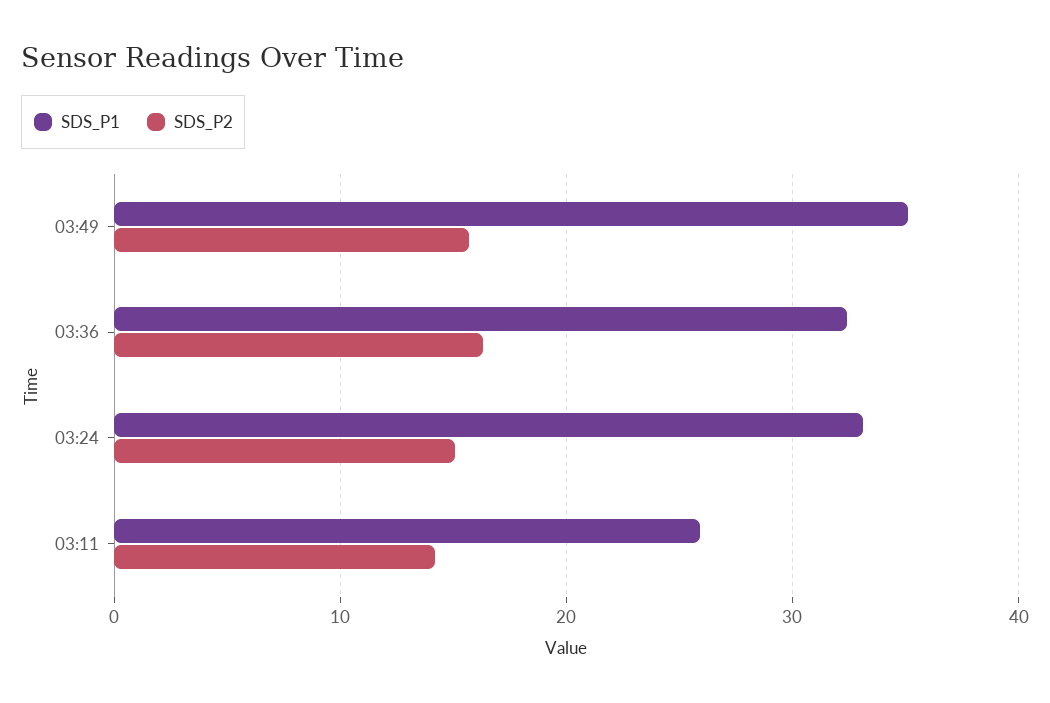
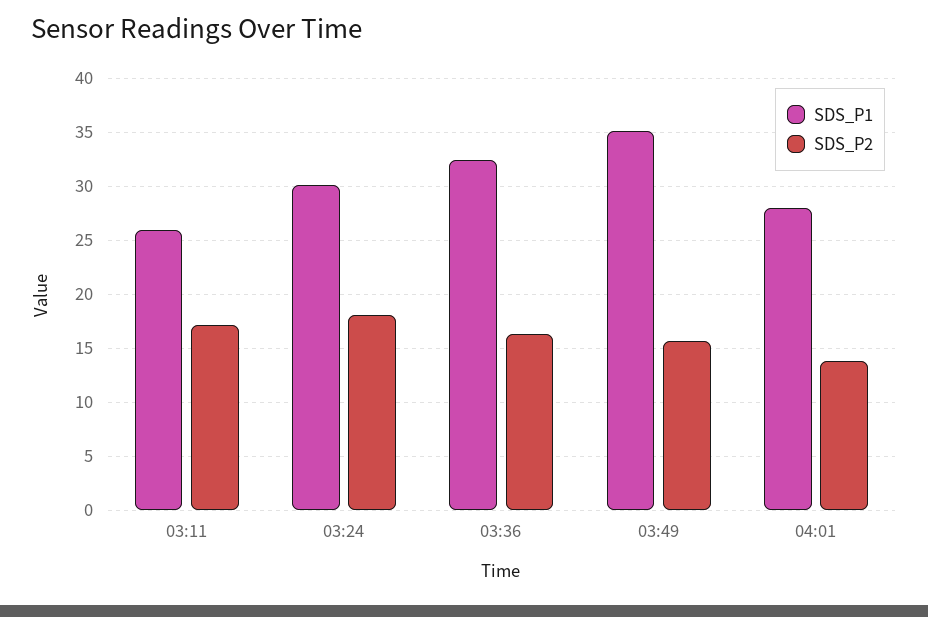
SDS_P1, 03:24: 33 -> 30
SDS_P2, 03:24: 15 -> 18
SDS_P2, 03:11: 14 -> 17
SDS_P1, 04:01: none -> 28
SDS_P2, 04:01: none -> 14

